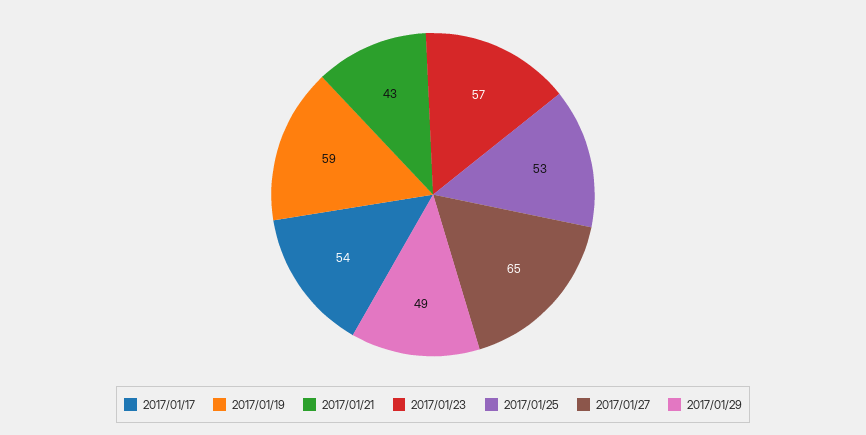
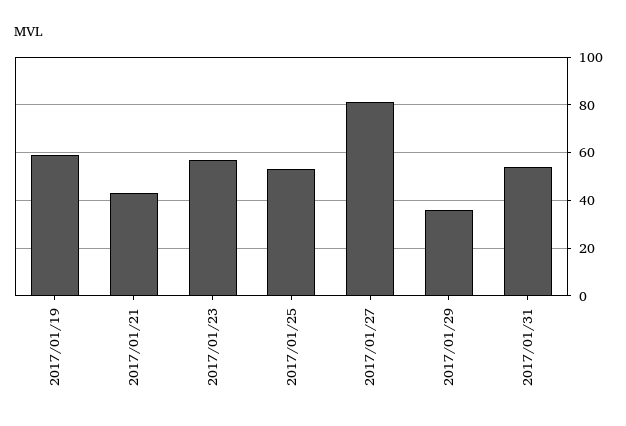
2017/01/17: 54 -> none
2017/01/27: 65 -> 80
2017/01/29: 49 -> 35
2017/01/31: none -> 55

